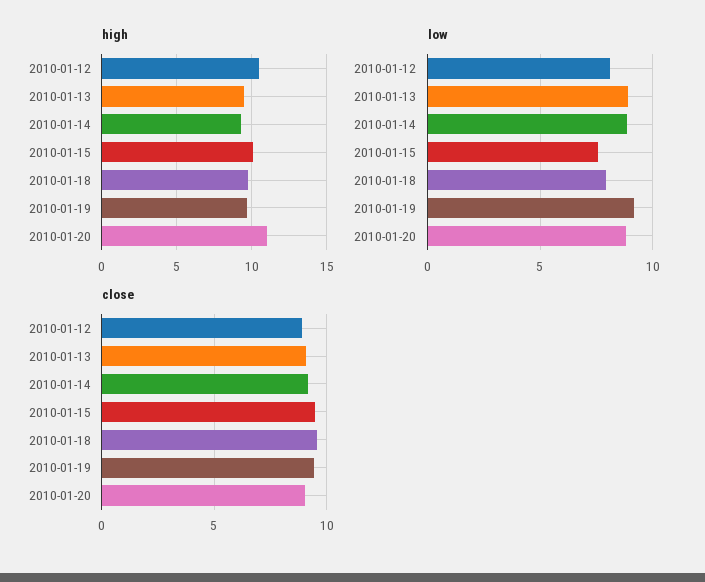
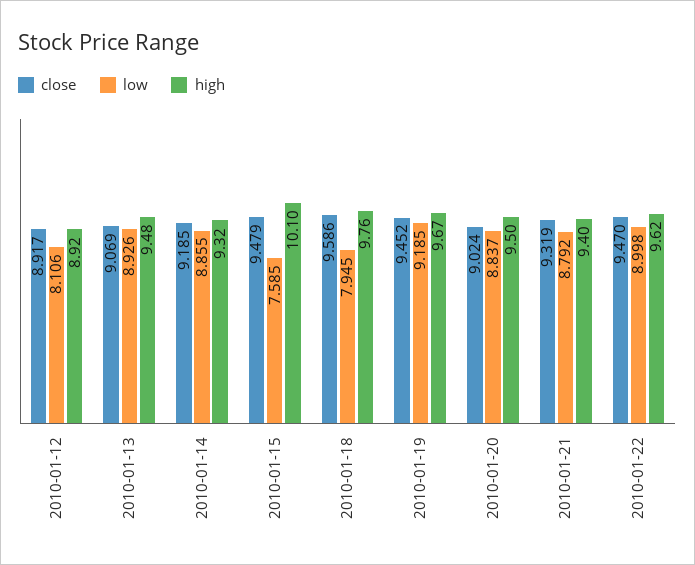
high, 2010-01-12: 10.5 -> 8.92
high, 2010-01-20: 11 -> 9.5
close, 2010-01-21: none -> 9.319
low, 2010-01-21: none -> 8.792
high, 2010-01-21: none -> 9.4
close, 2010-01-22: none -> 9.47
low, 2010-01-22: none -> 8.998
high, 2010-01-22: none -> 9.62

